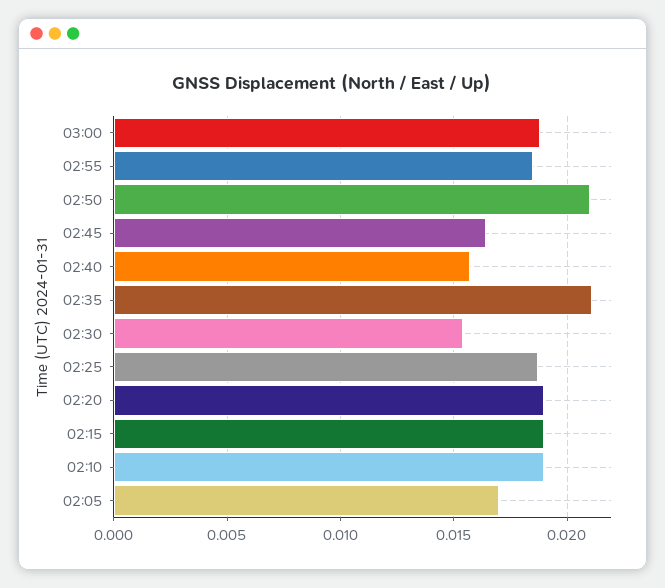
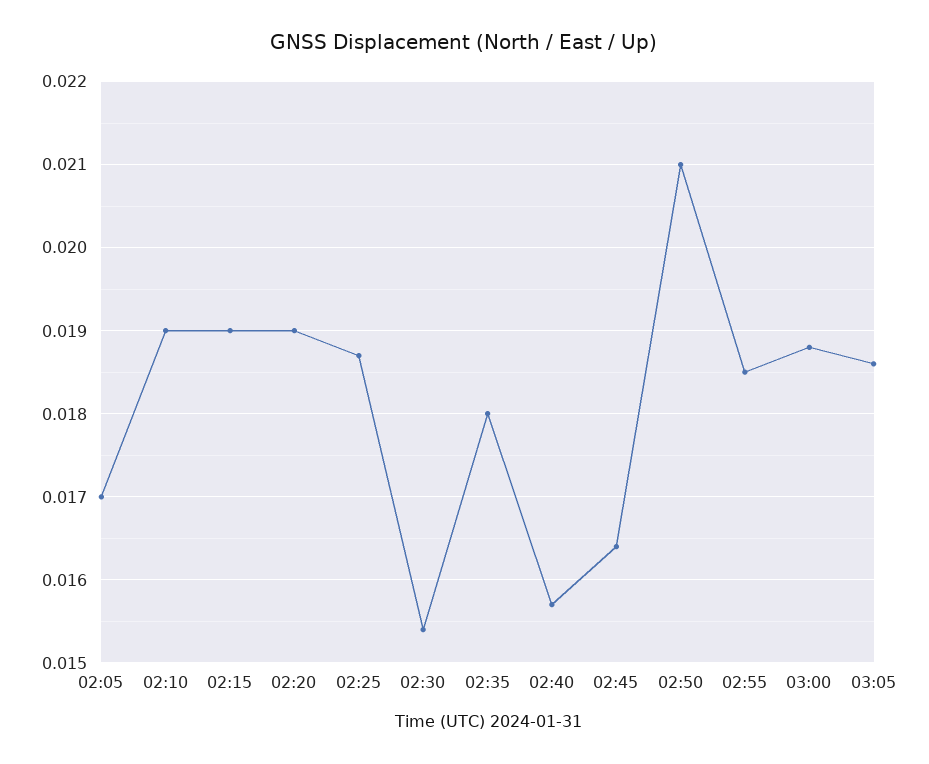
02:35: 0.021 -> 0.018
03:05: none -> 0.0186

